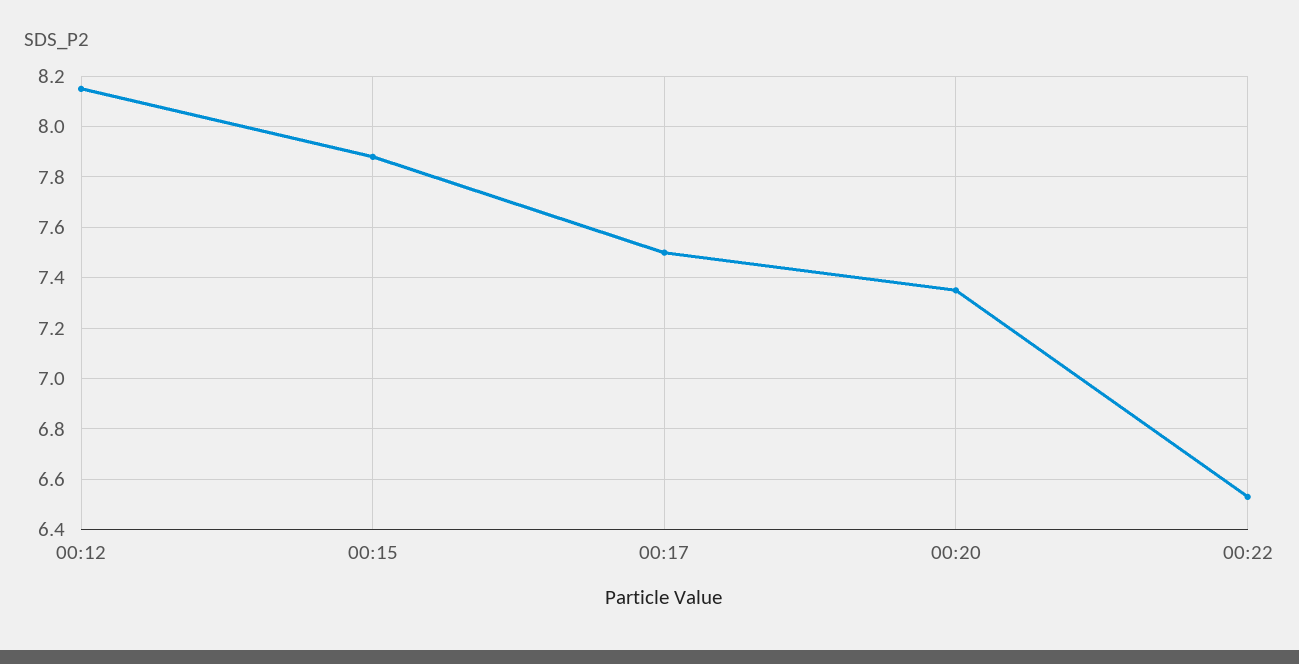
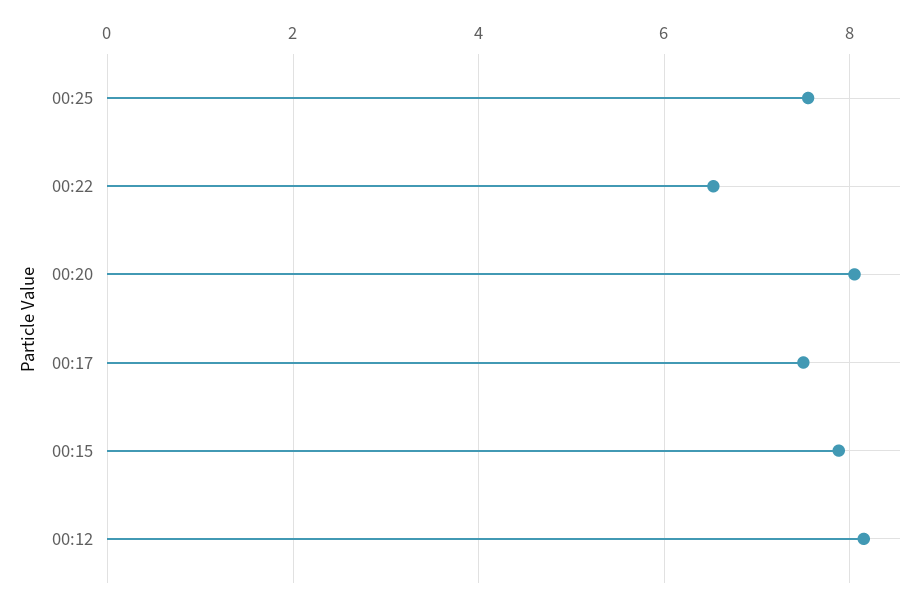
00:20: 7.35 -> 8
00:25: none -> 7.6

